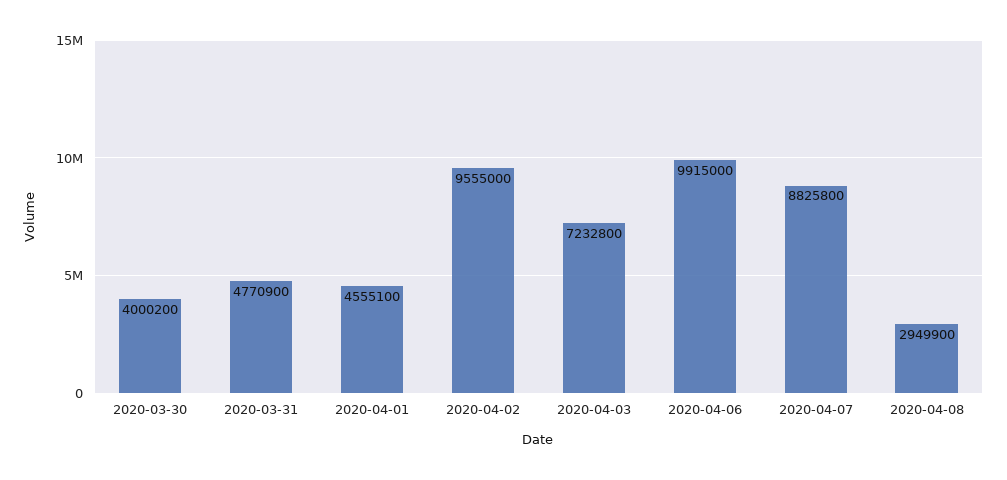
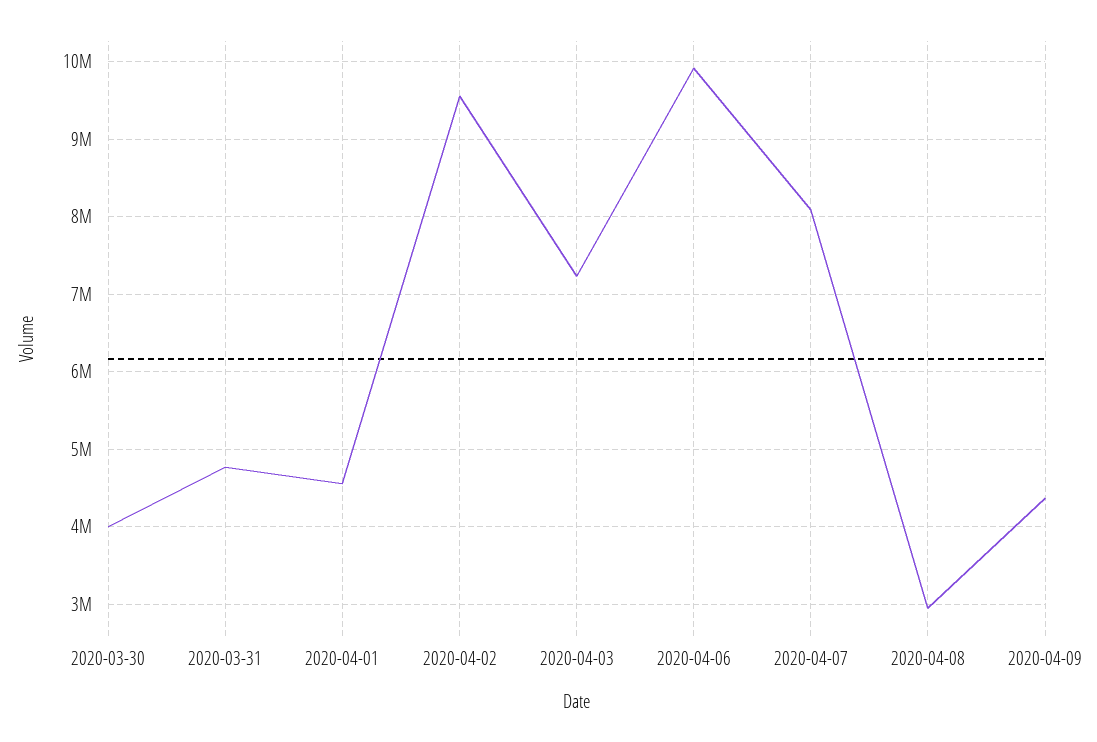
2020-04-07: 8825800 -> 8100000
2020-04-09: none -> 4400000

